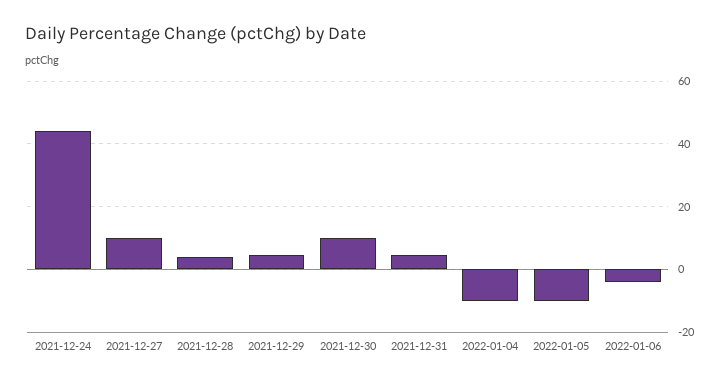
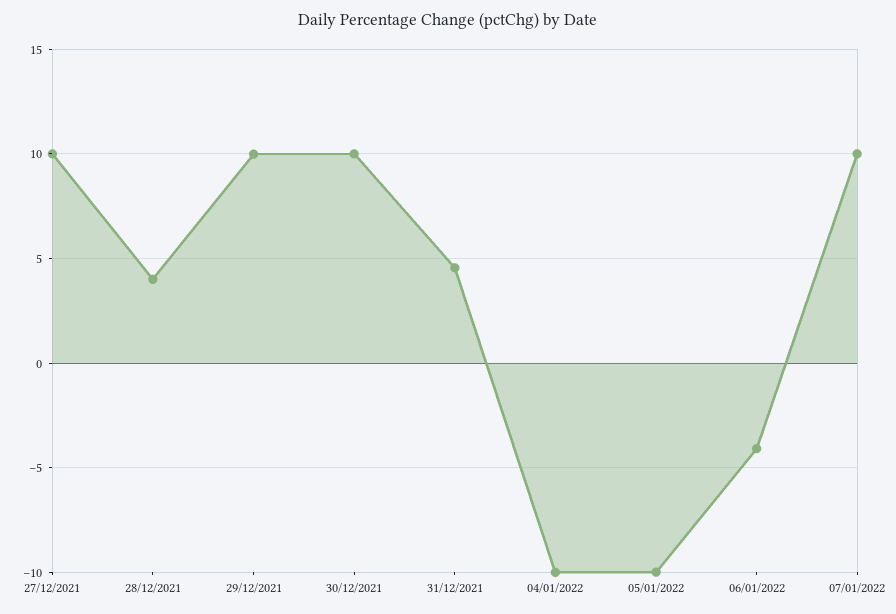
2021-12-24: 44 -> none
2021-12-29: 4 -> 10
07/01/2022: none -> 10

